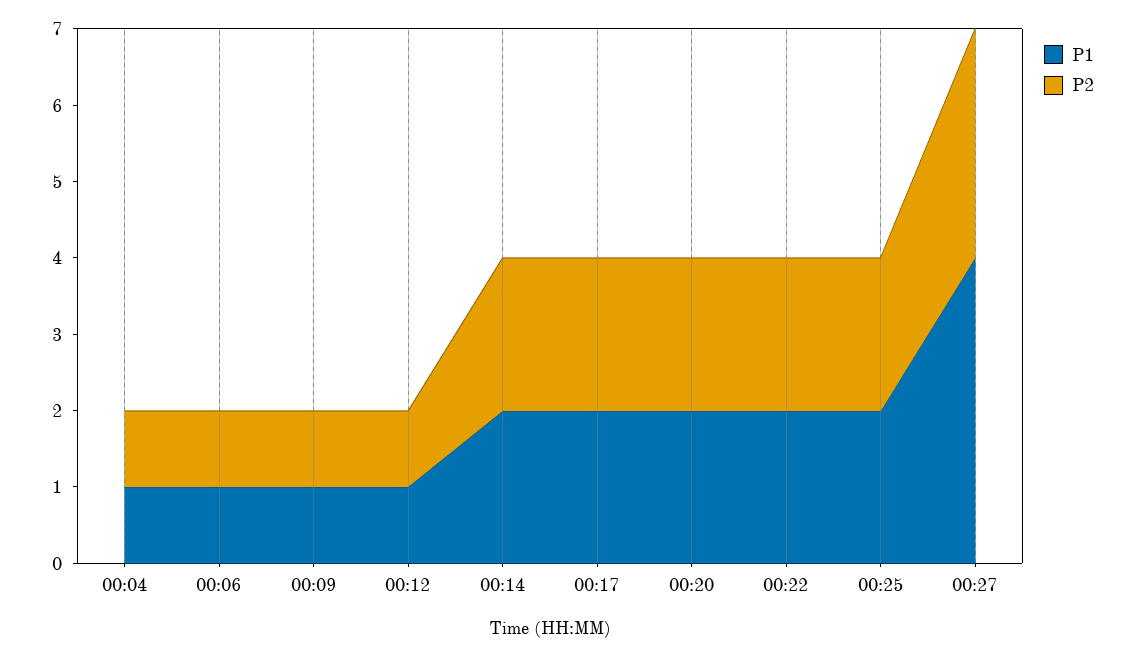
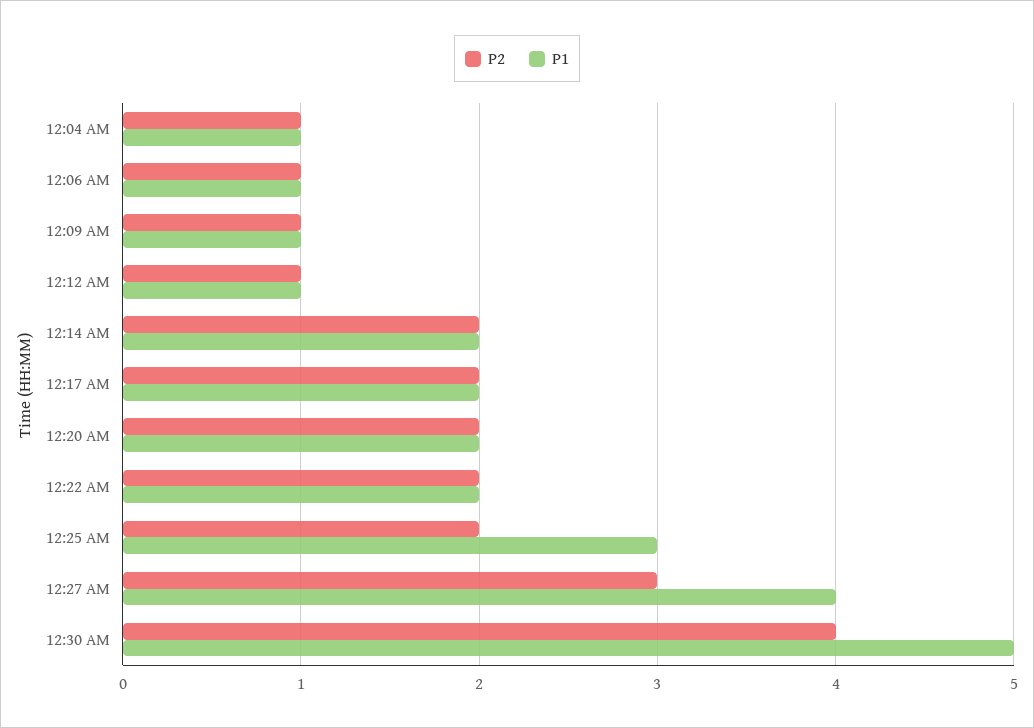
P1, 00:25: 2 -> 3
P2, 12:30 AM: none -> 4
P1, 12:30 AM: none -> 5

